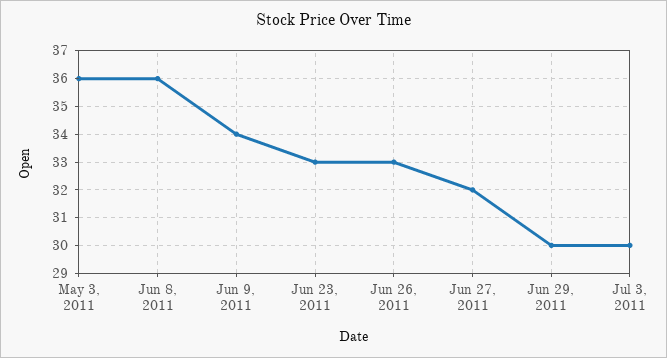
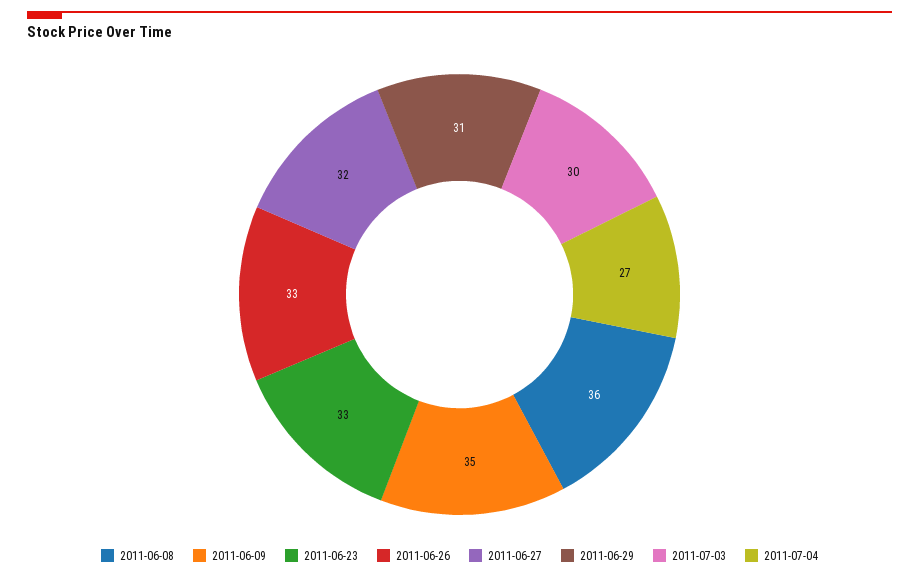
May 3, 2011: 36 -> none
Jun 9, 2011: 34 -> 35
Jun 29, 2011: 30 -> 31
2011-07-04: none -> 27

